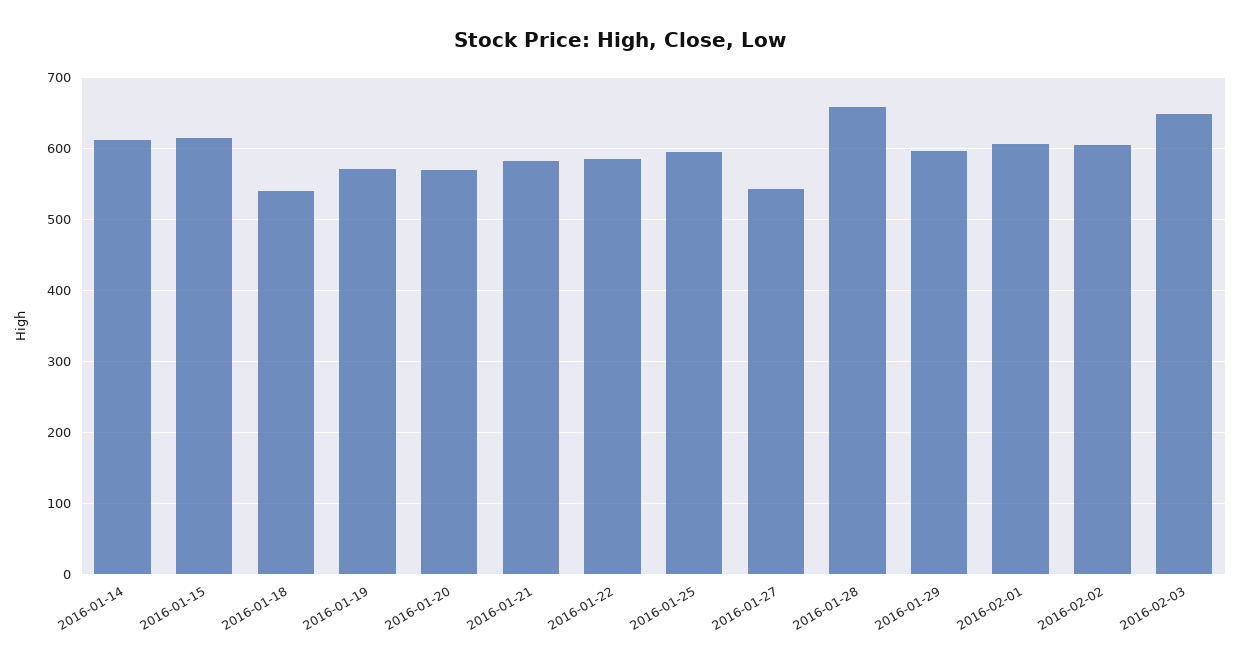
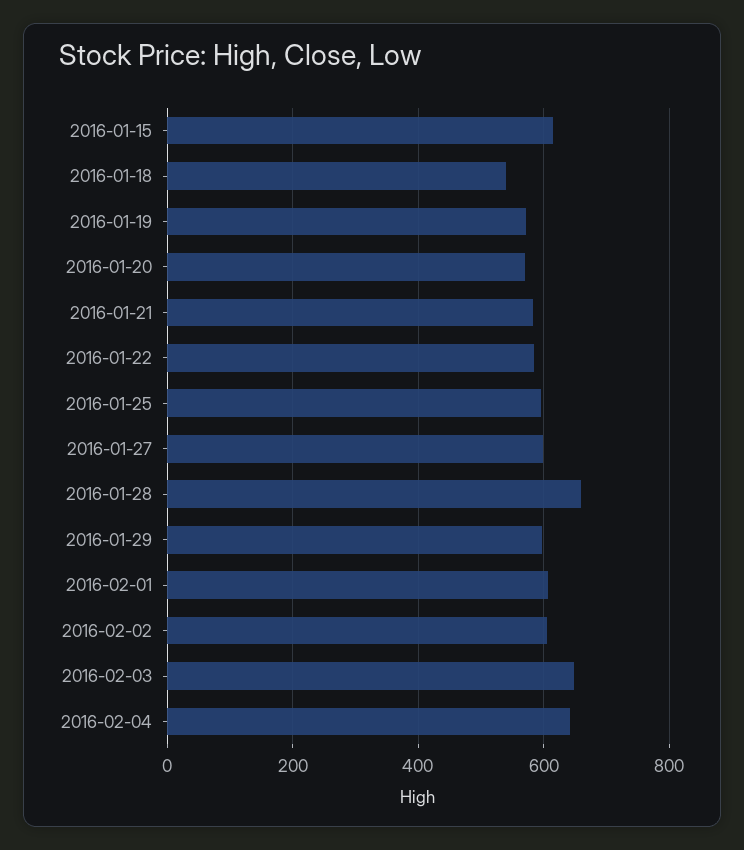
2016-01-14: 610 -> none
2016-01-27: 540 -> 600
2016-02-04: none -> 640

